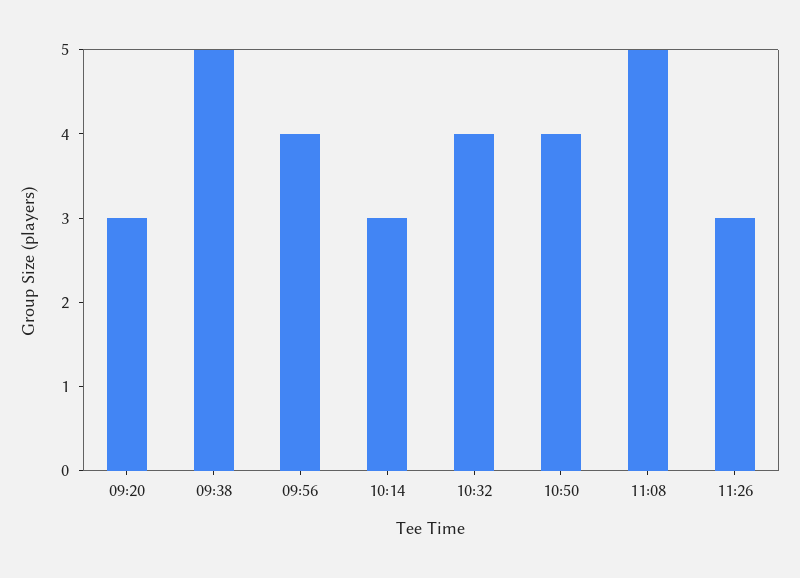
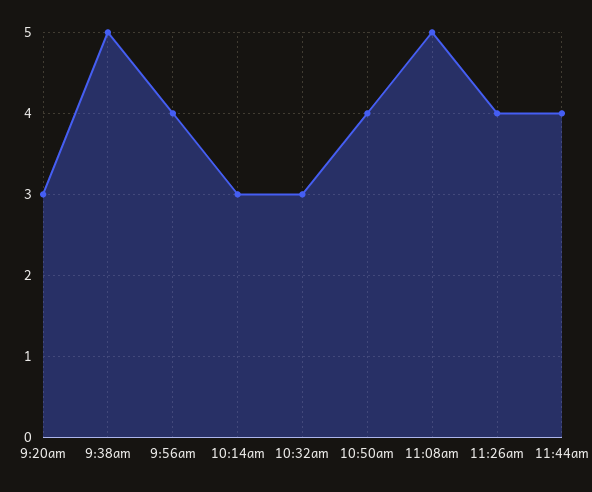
10:32: 4 -> 3
11:26: 3 -> 4
11:44am: none -> 4

